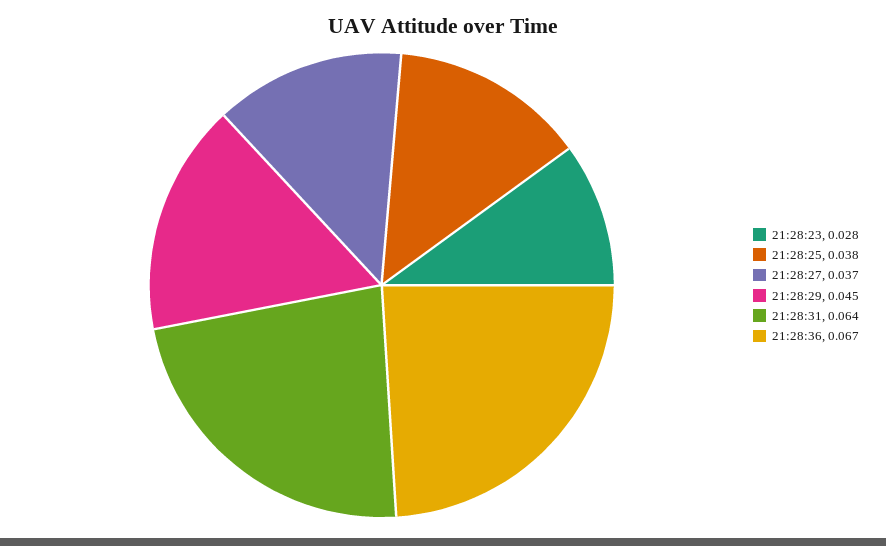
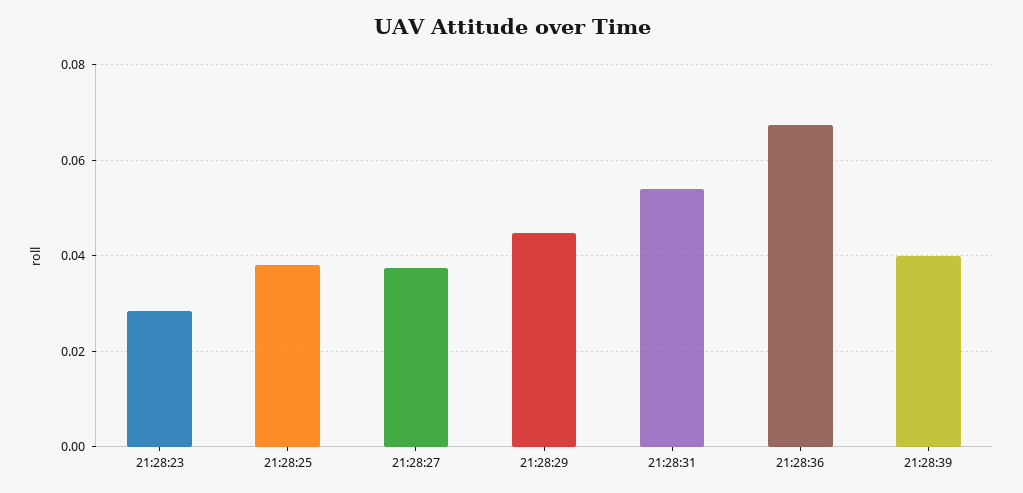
21:28:31: 0.064 -> 0.054
21:28:39: none -> 0.04

